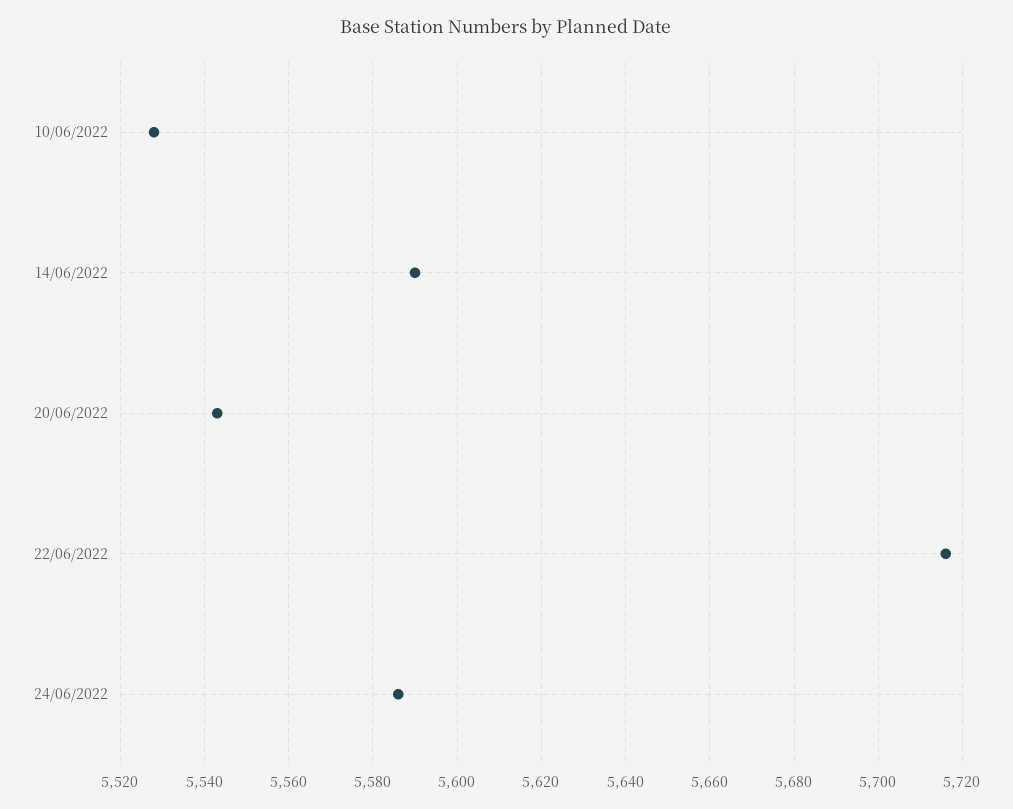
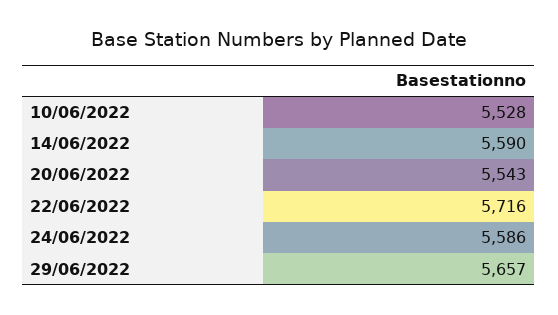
29/06/2022: none -> 5657

